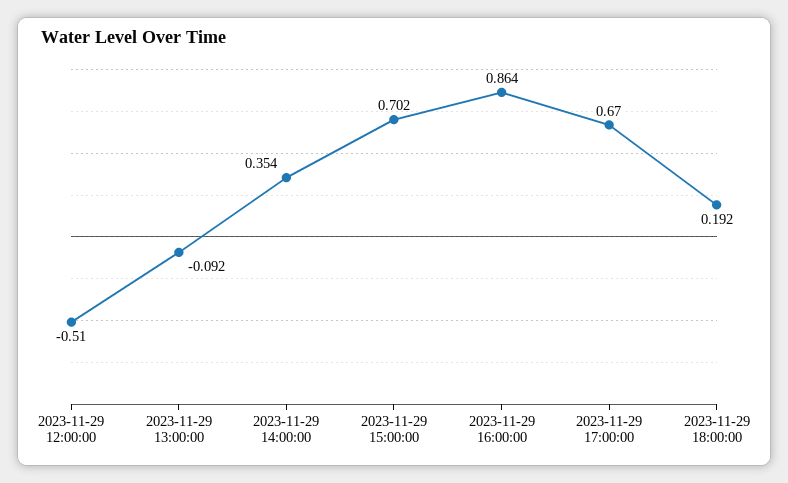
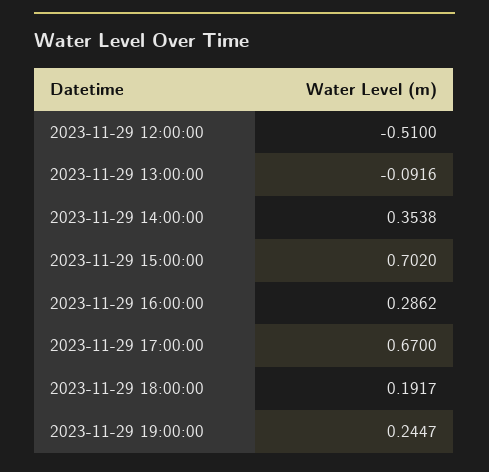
2023-11-29 16:00:00: 0.864 -> 0.2862
2023-11-29 19:00:00: none -> 0.2447

